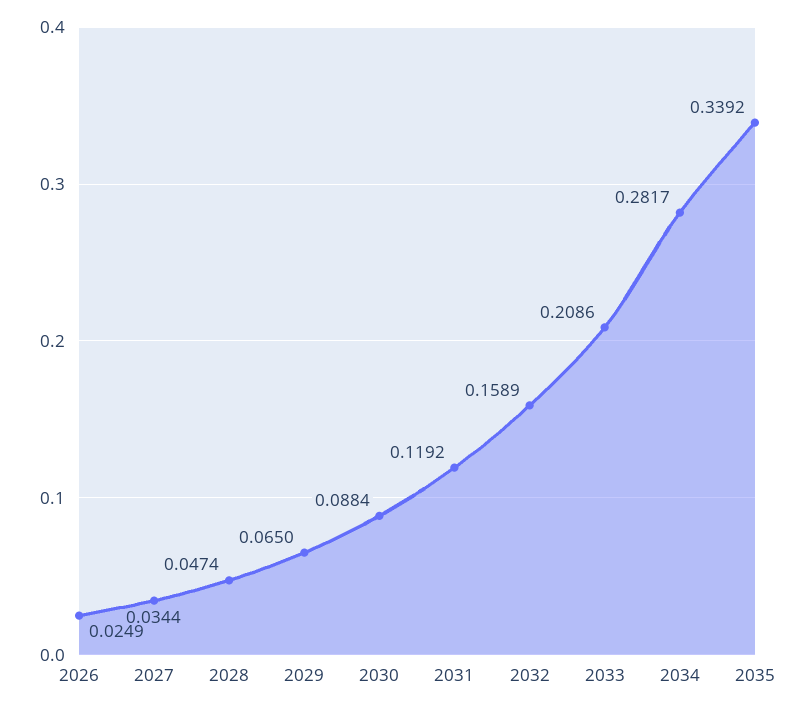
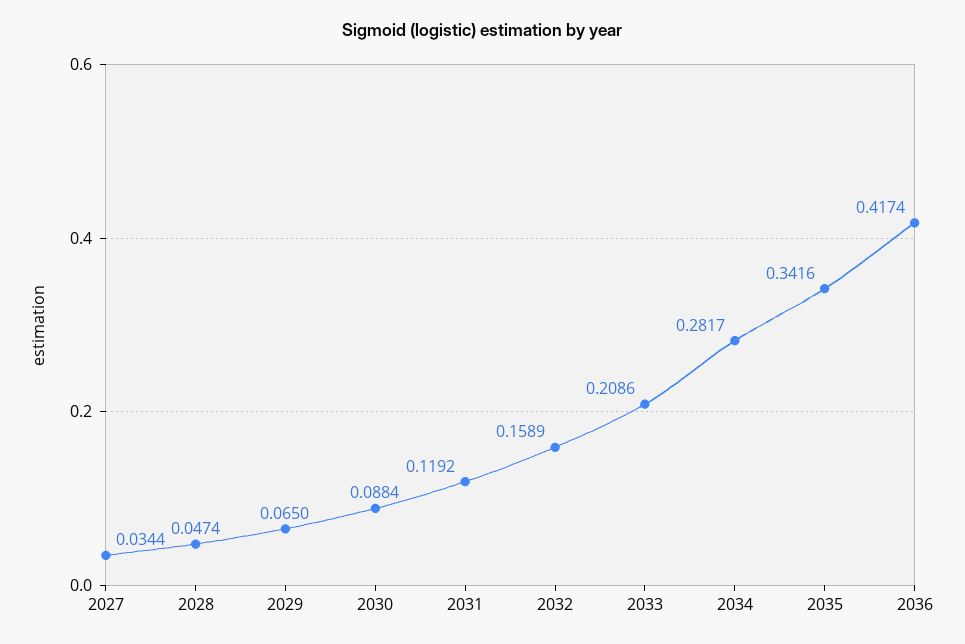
2026: 0.0249 -> none
2035: 0.3392 -> 0.3416
2036: none -> 0.4174

